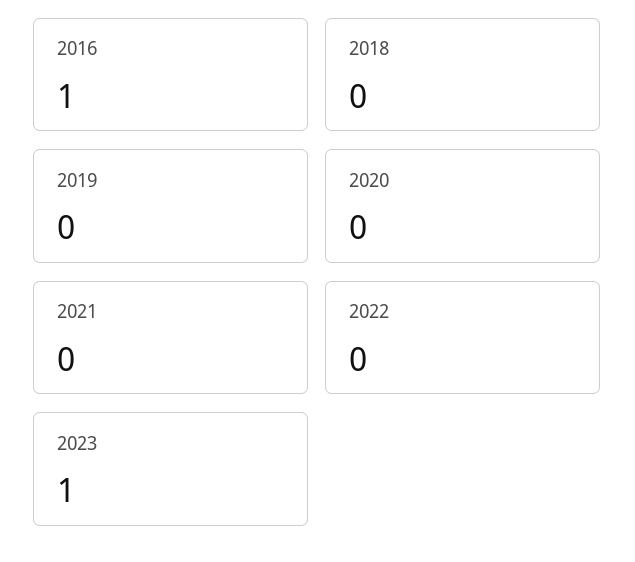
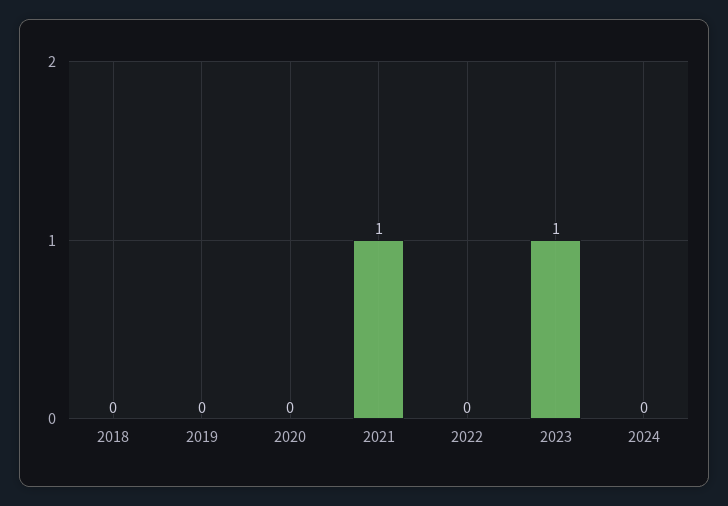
2016: 1 -> none
2021: 0 -> 1
2024: none -> 0

